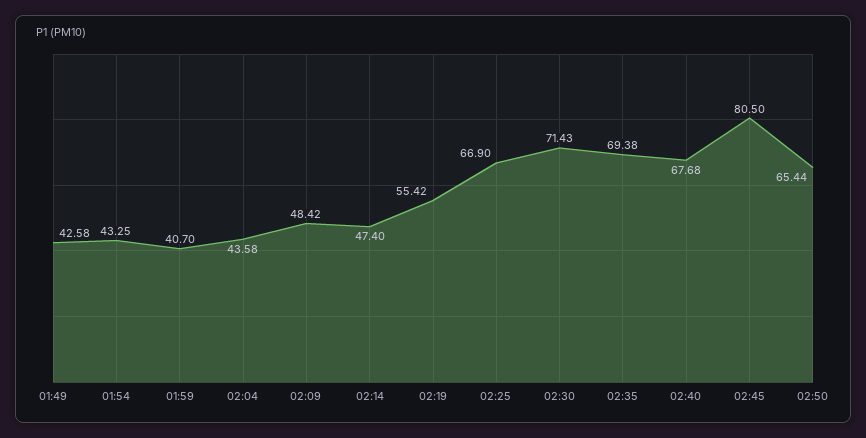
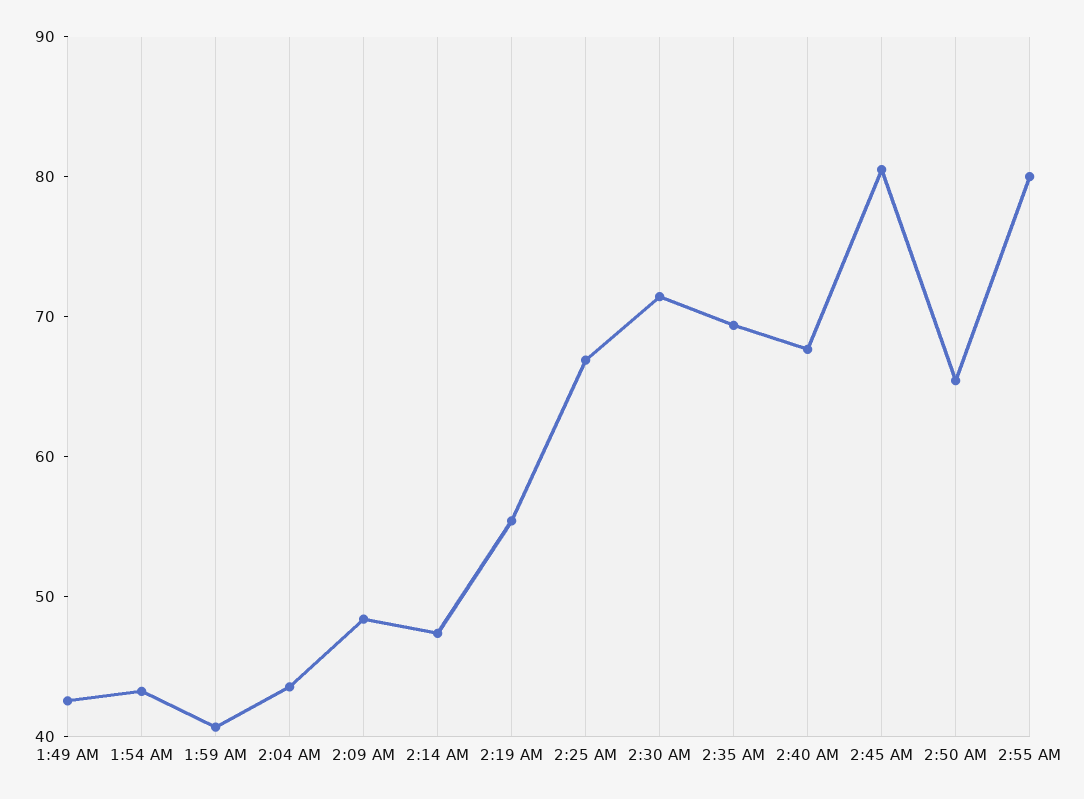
2:55 AM: none -> 80

